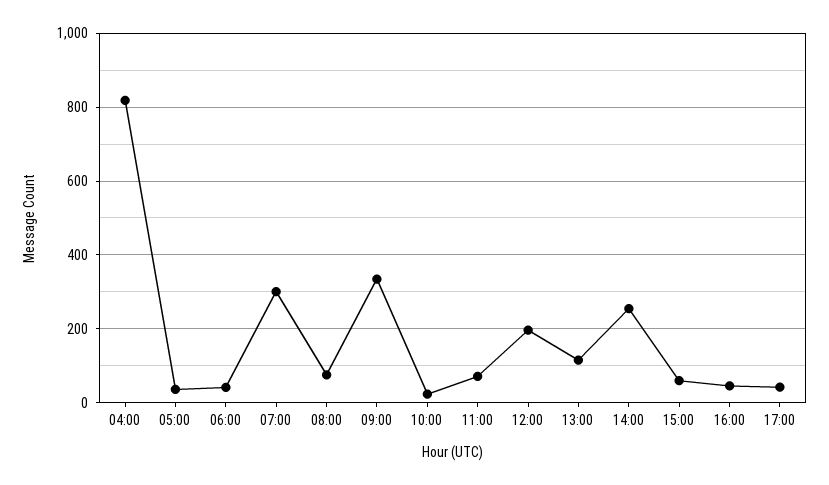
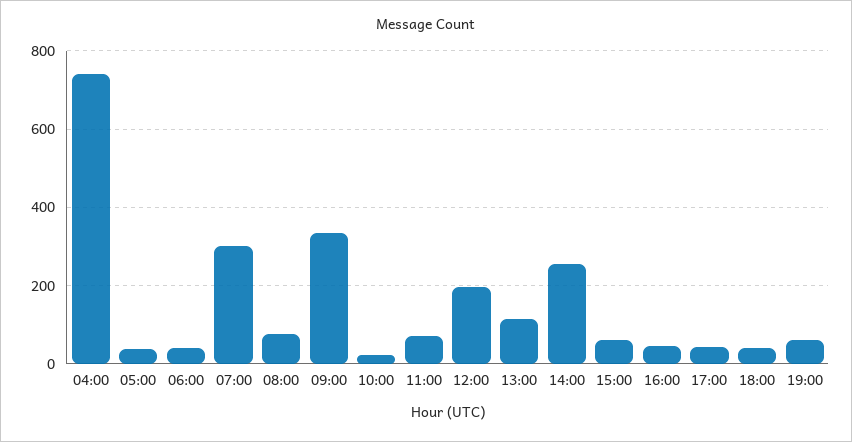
04:00: 820 -> 740
18:00: none -> 40
19:00: none -> 60

